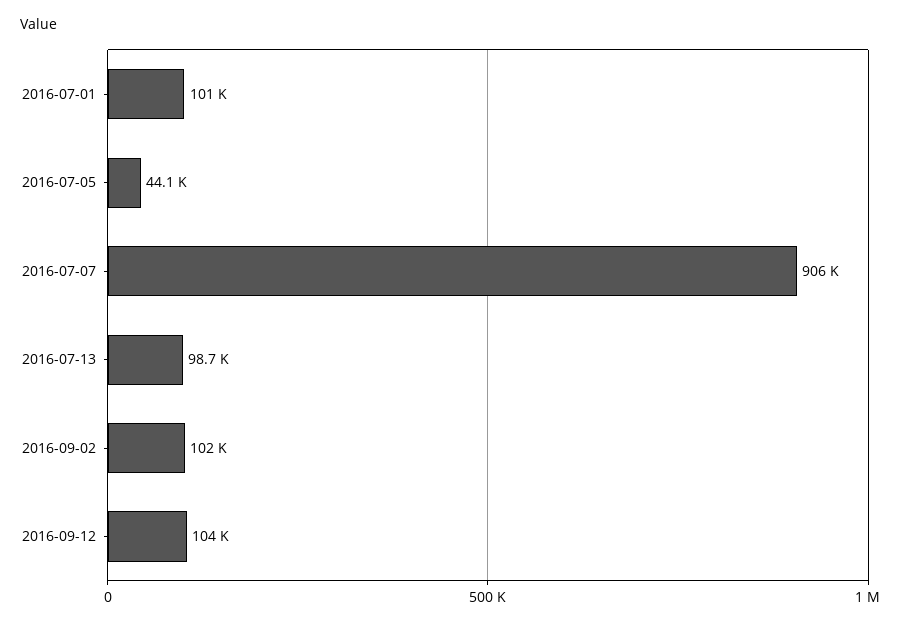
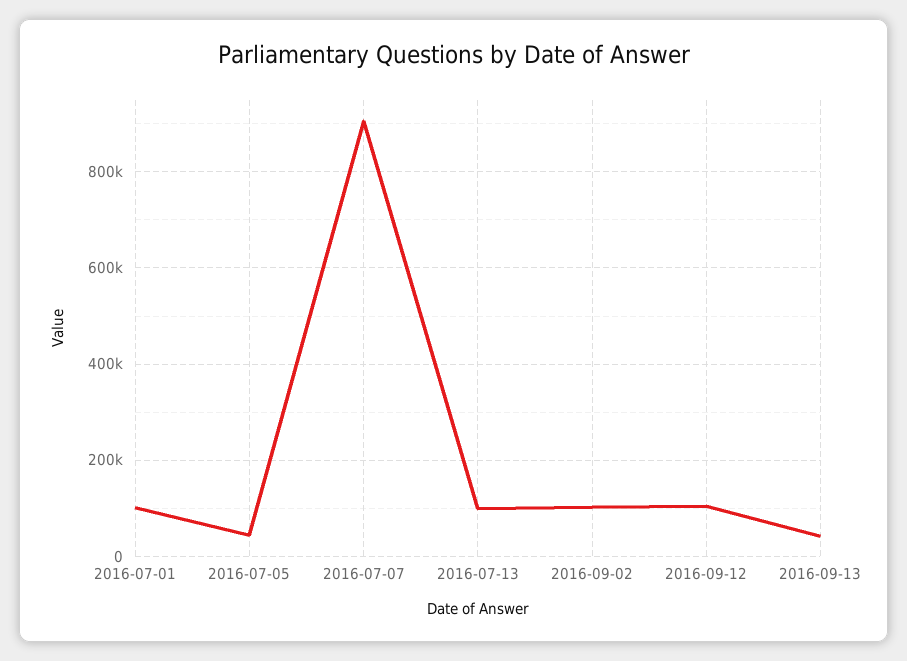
2016-09-13: none -> 40000

